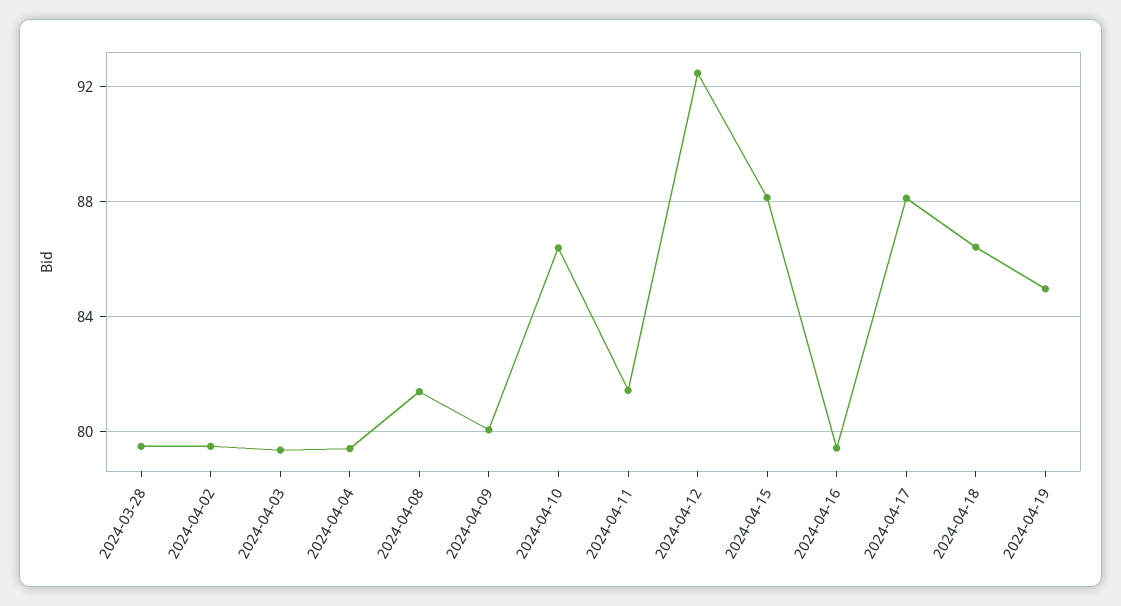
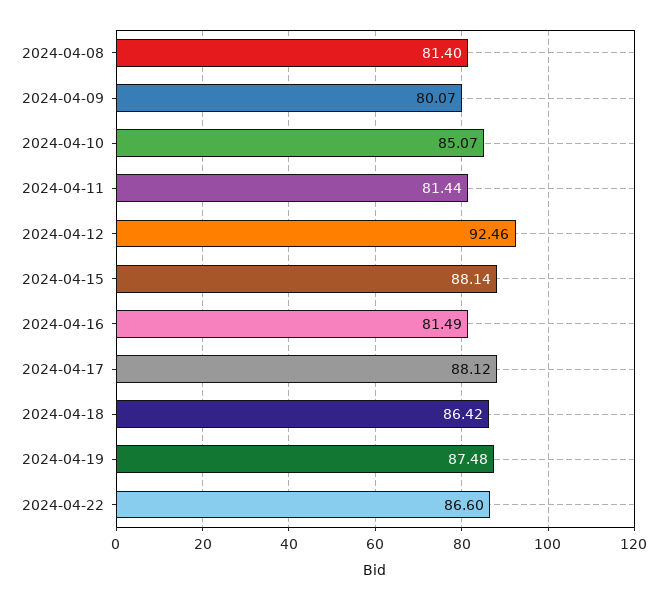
2024-03-28: 79.5 -> none
2024-04-02: 79.5 -> none
2024-04-03: 79.5 -> none
2024-04-04: 79.5 -> none
2024-04-10: 86.5 -> 85.07
2024-04-16: 79.5 -> 81.49
2024-04-19: 85 -> 87.48
2024-04-22: none -> 86.6

